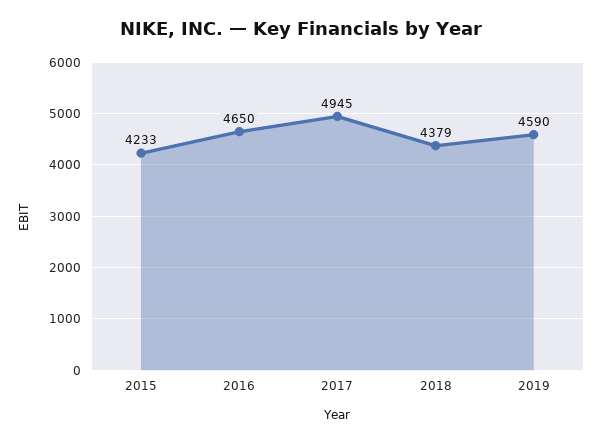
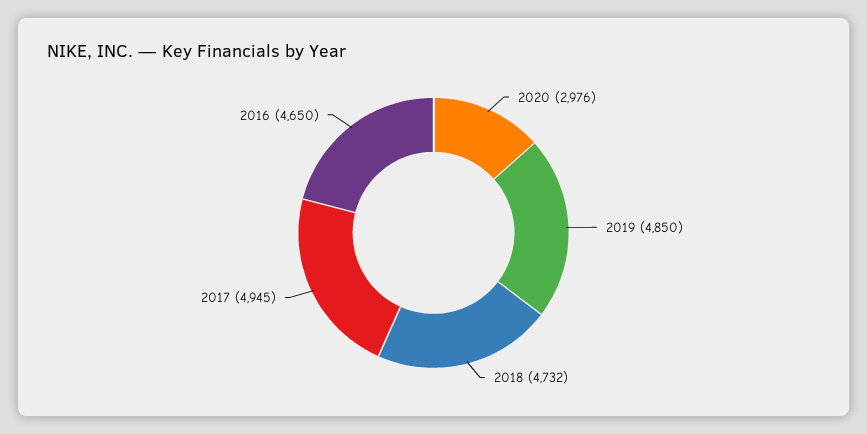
2015: 4233 -> none
2018: 4379 -> 4732
2019: 4590 -> 4850
2020: none -> 2976

